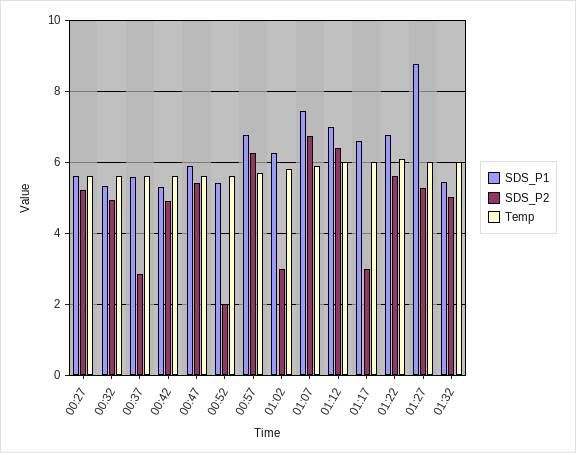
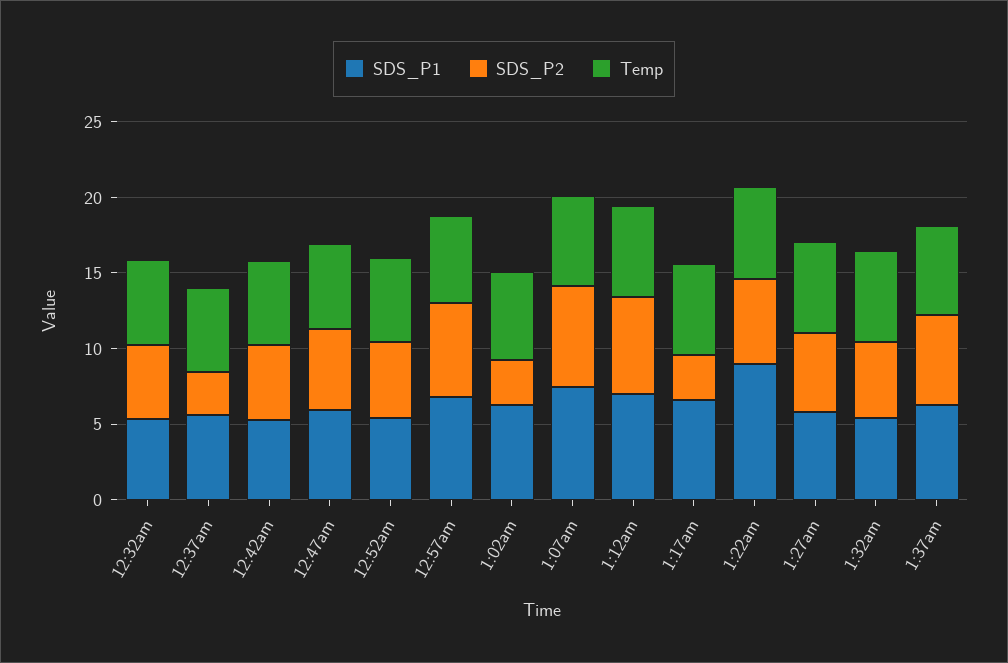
SDS_P1, 00:27: 5.6 -> none
SDS_P2, 00:27: 5.2 -> none
Temp, 00:27: 5.6 -> none
SDS_P2, 00:52: 2 -> 5
SDS_P1, 01:22: 6.8 -> 9
SDS_P1, 01:27: 8.8 -> 6
SDS_P1, 1:37am: none -> 6
SDS_P2, 1:37am: none -> 6
Temp, 1:37am: none -> 6

